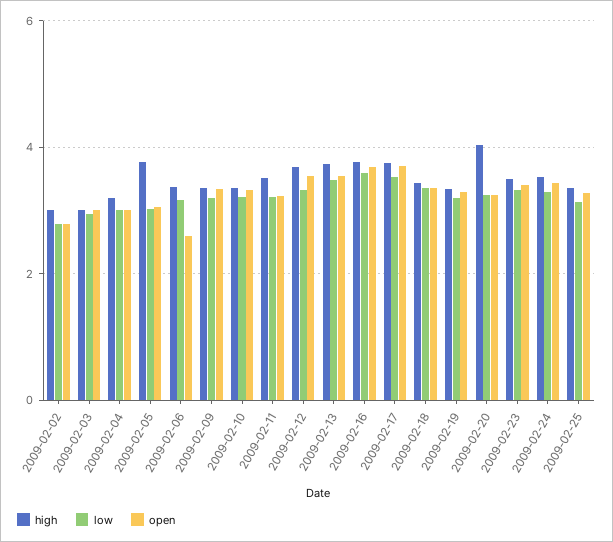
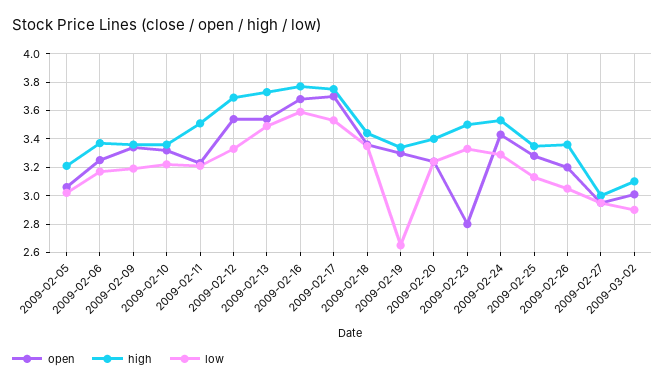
high, 2009-02-02: 3 -> none
low, 2009-02-02: 2.8 -> none
open, 2009-02-02: 2.8 -> none
high, 2009-02-03: 3 -> none
low, 2009-02-03: 3 -> none
open, 2009-02-03: 3 -> none
high, 2009-02-04: 3.2 -> none
low, 2009-02-04: 3 -> none
open, 2009-02-04: 3 -> none
high, 2009-02-05: 3.8 -> 3.2
open, 2009-02-06: 2.6 -> 3.25
low, 2009-02-19: 3.2 -> 2.65
high, 2009-02-20: 4 -> 3.4
open, 2009-02-23: 3.4 -> 2.8
open, 2009-02-26: none -> 3.2
high, 2009-02-26: none -> 3.35
low, 2009-02-26: none -> 3.05
open, 2009-02-27: none -> 2.95
high, 2009-02-27: none -> 3
low, 2009-02-27: none -> 2.95
open, 2009-03-02: none -> 3
high, 2009-03-02: none -> 3.1
low, 2009-03-02: none -> 2.9

